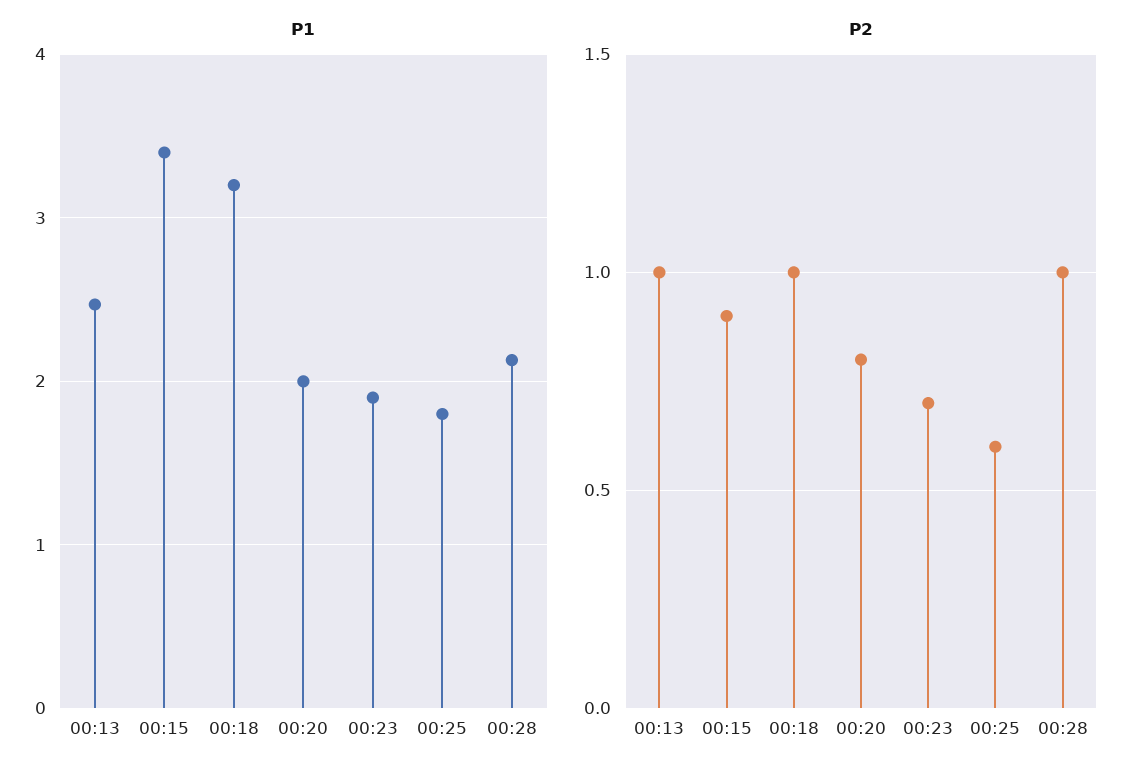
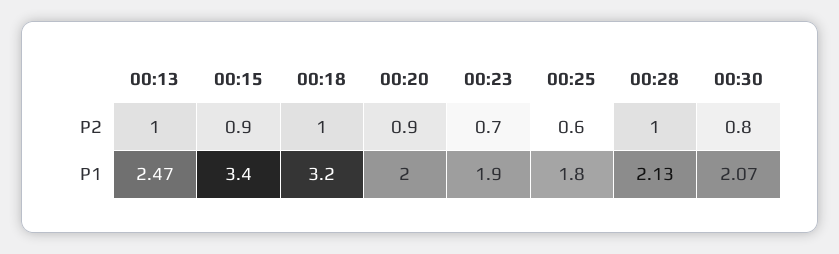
P2, 00:20: 0.8 -> 0.9
P2, 00:30: none -> 0.8
P1, 00:30: none -> 2.07

